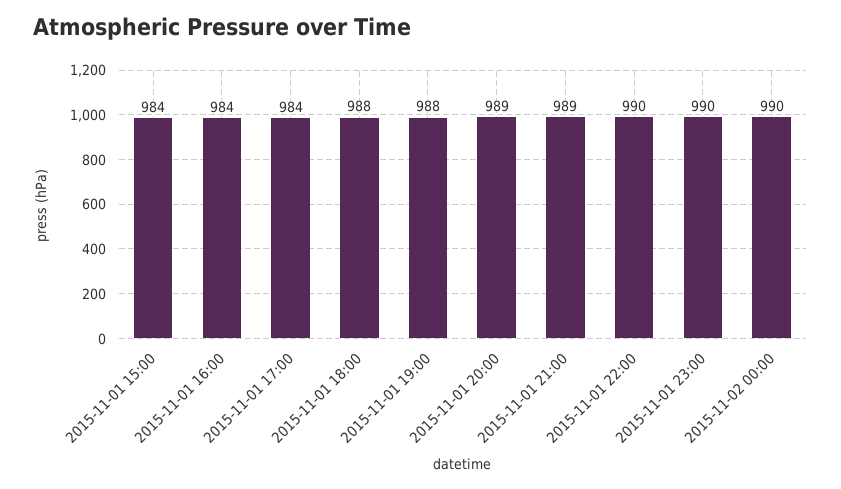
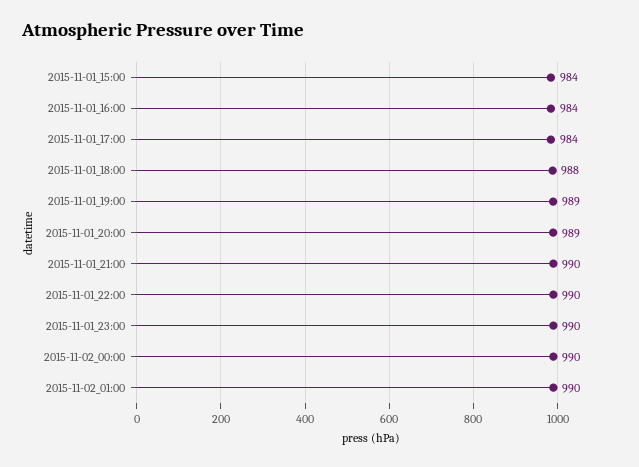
2015-11-01 19:00: 988 -> 989
2015-11-01 21:00: 989 -> 990
2015-11-02_01:00: none -> 990

